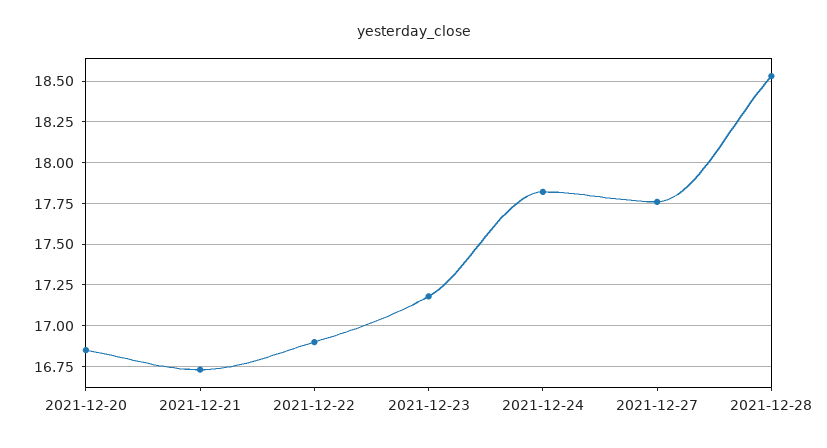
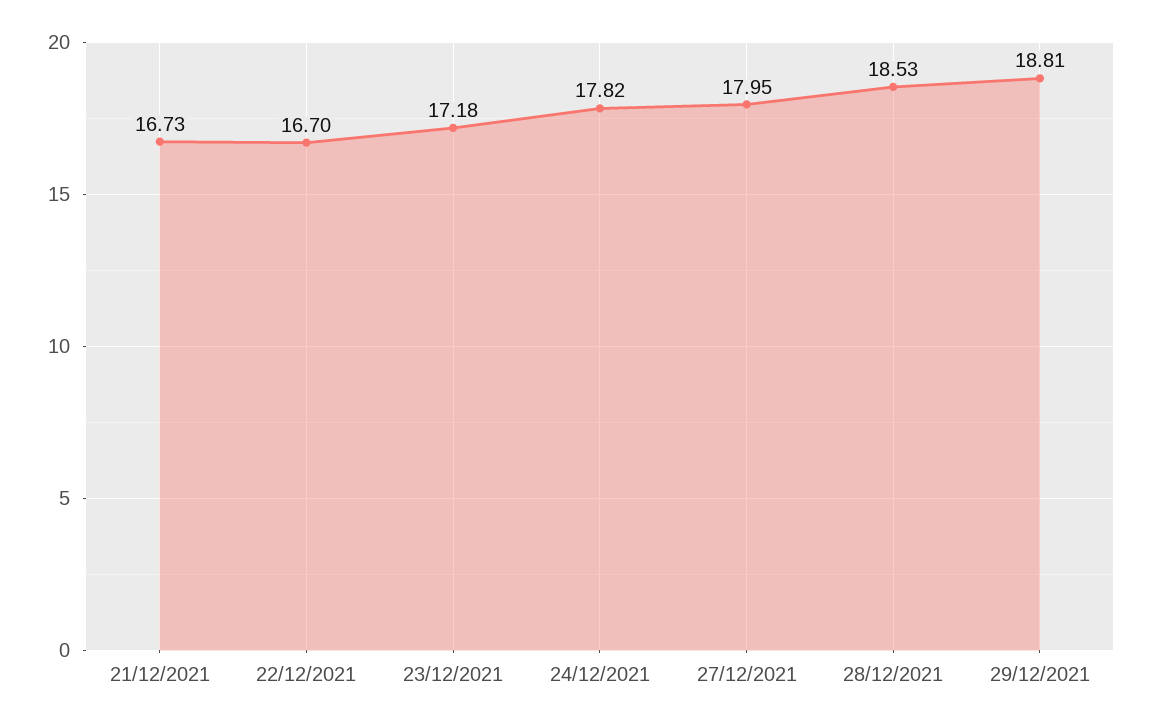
2021-12-20: 16.85 -> none
2021-12-22: 16.9 -> 16.7
2021-12-27: 17.75 -> 17.95
29/12/2021: none -> 18.81

